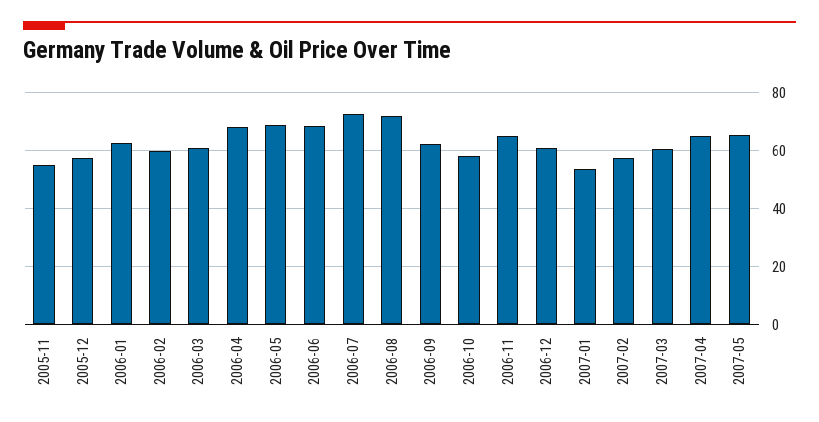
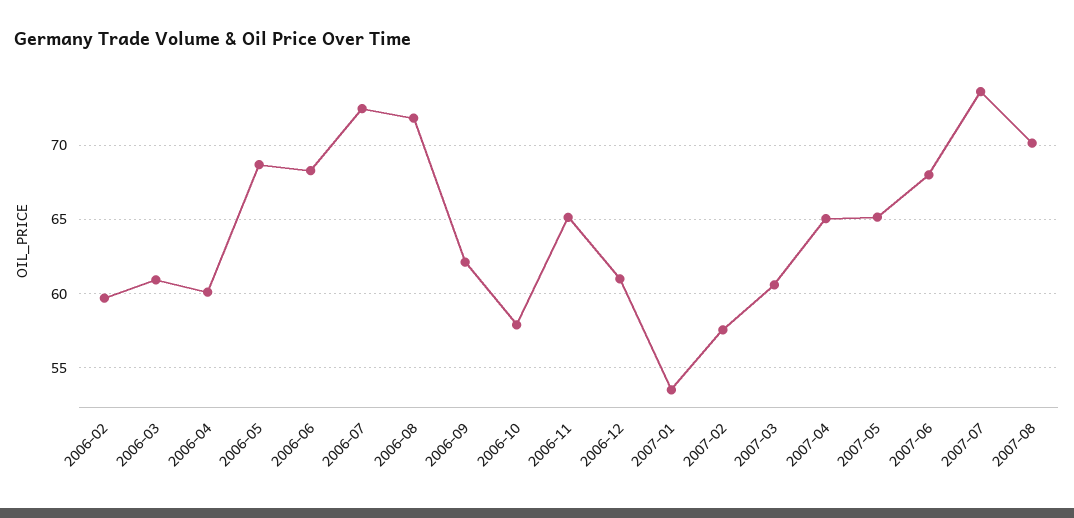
2005-11: 55 -> none
2005-12: 57.5 -> none
2006-01: 62.5 -> none
2006-04: 67.5 -> 60
2007-06: none -> 68
2007-07: none -> 73.5
2007-08: none -> 70

